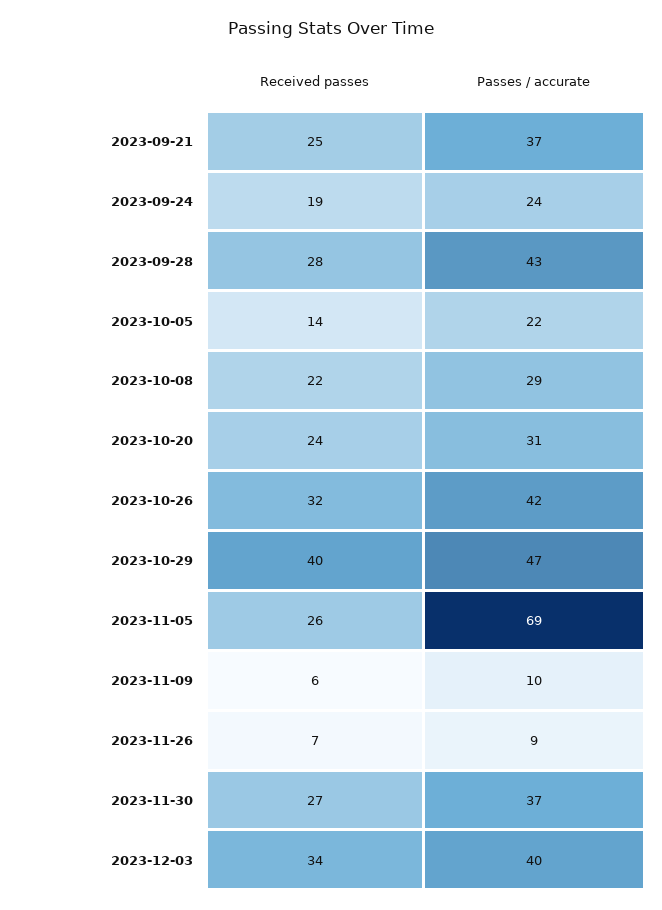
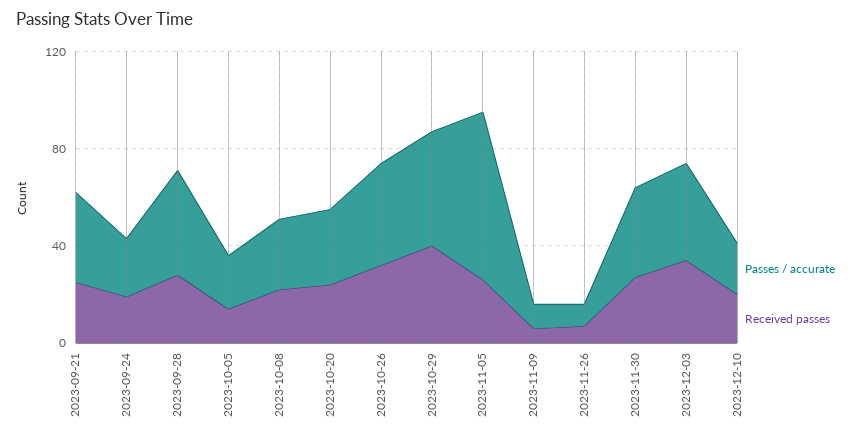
Passes / accurate, 2023-12-10: none -> 20
Received passes, 2023-12-10: none -> 20

